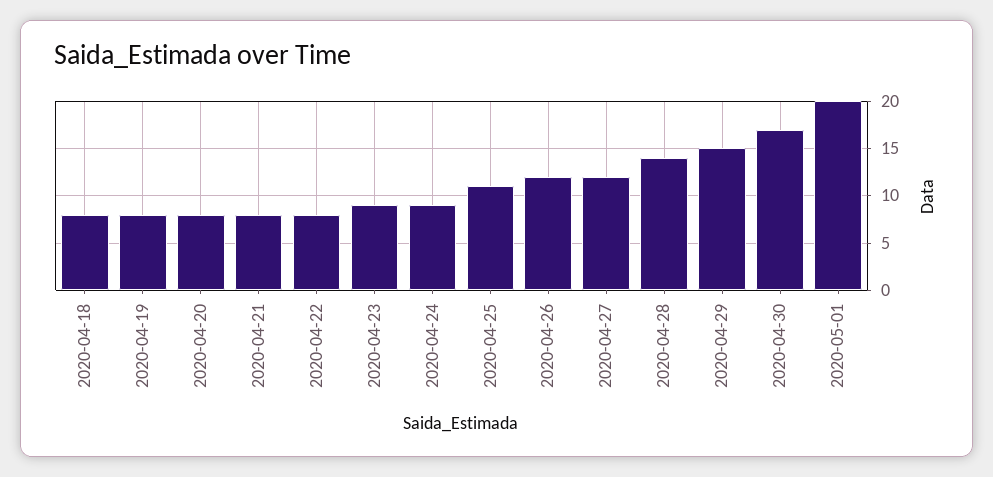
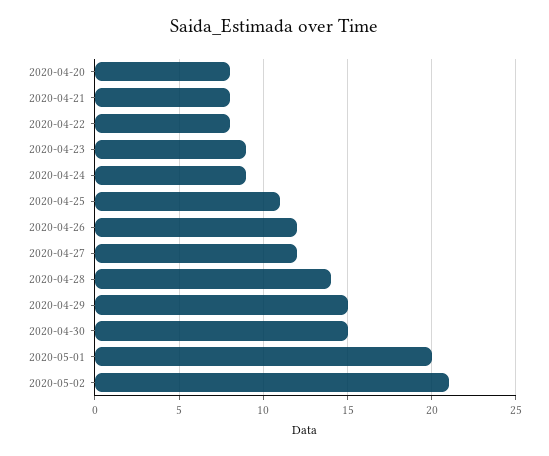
2020-04-18: 8 -> none
2020-04-19: 8 -> none
2020-04-30: 17 -> 15
2020-05-02: none -> 21

